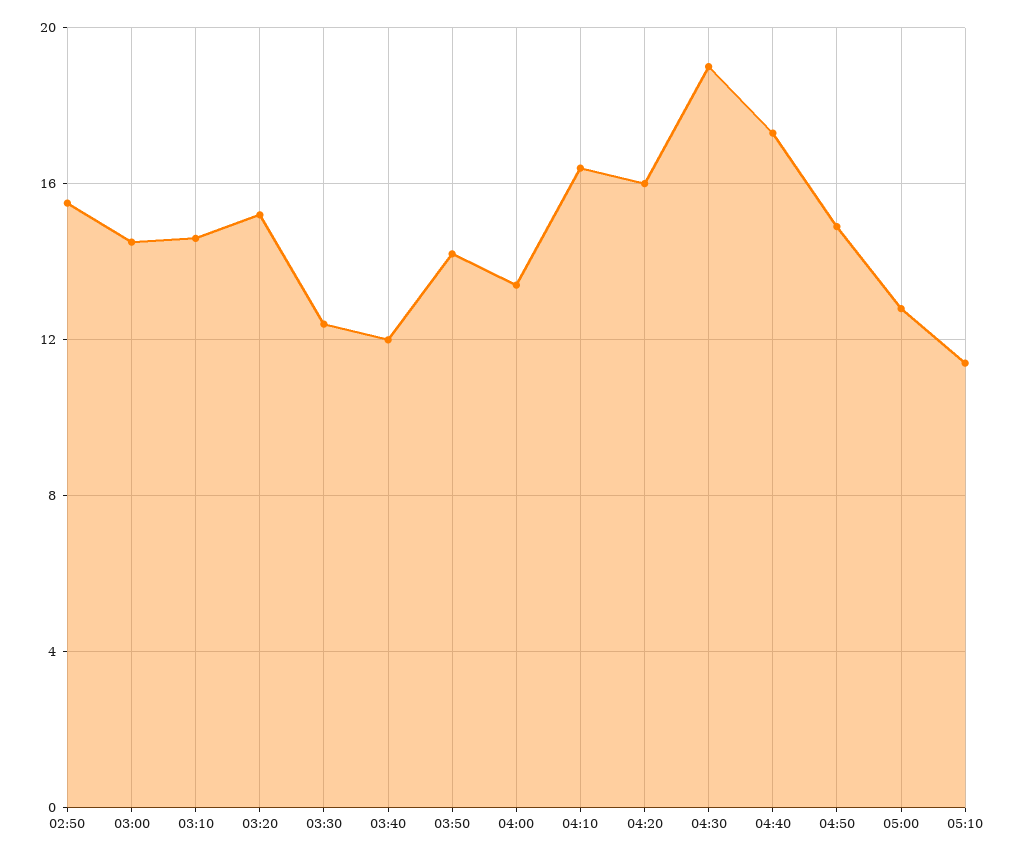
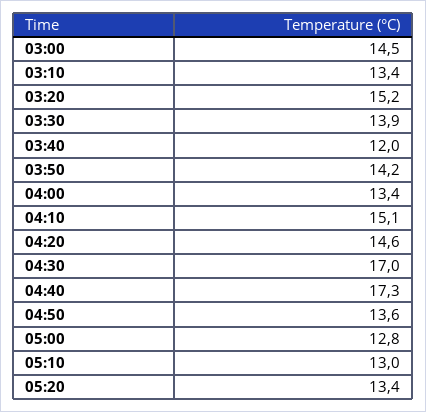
02:50: 15.5 -> none
03:10: 14.5 -> 13.4
03:30: 12.5 -> 13.9
04:10: 16.5 -> 15.1
04:20: 16 -> 14.6
04:30: 19 -> 17
04:50: 15 -> 13.6
05:10: 11.5 -> 13
05:20: none -> 13.4

